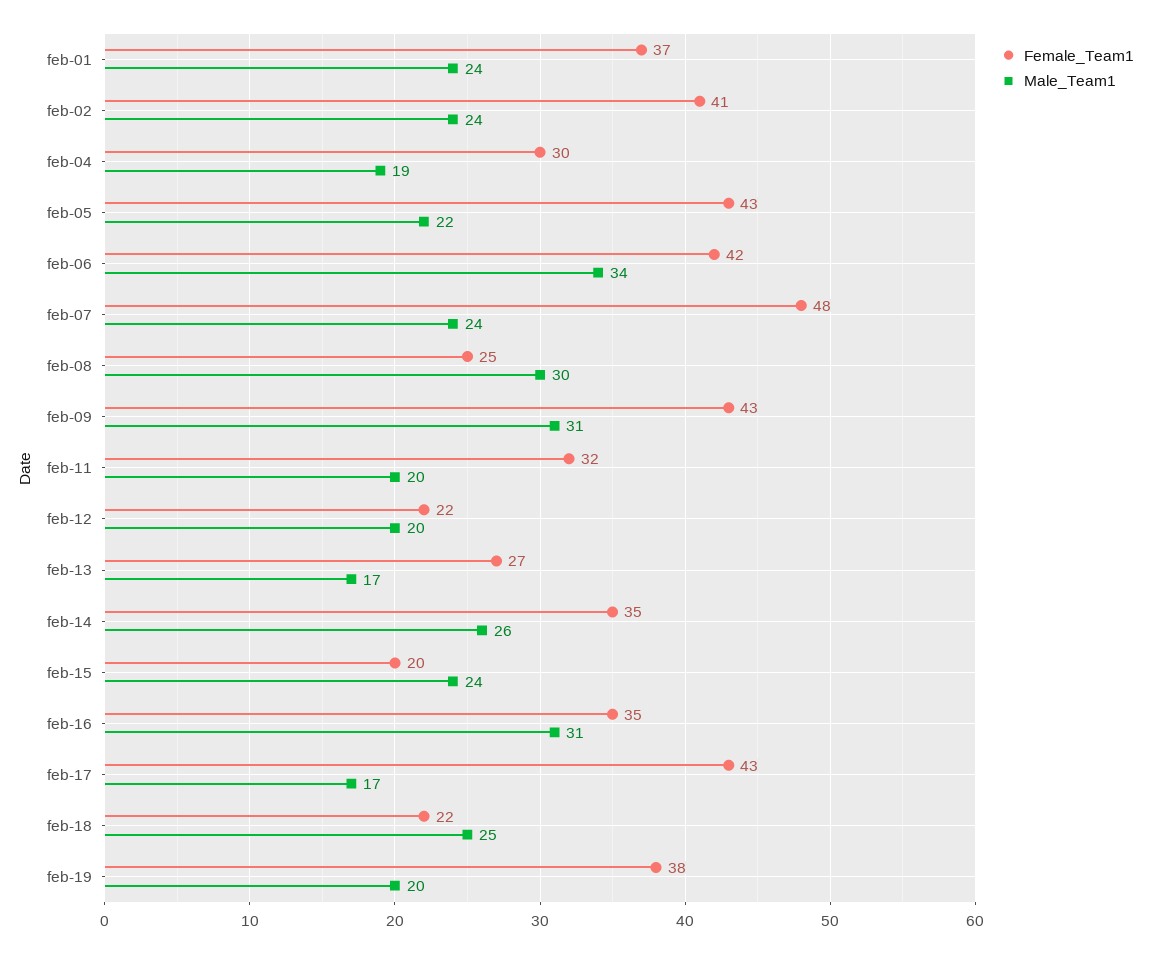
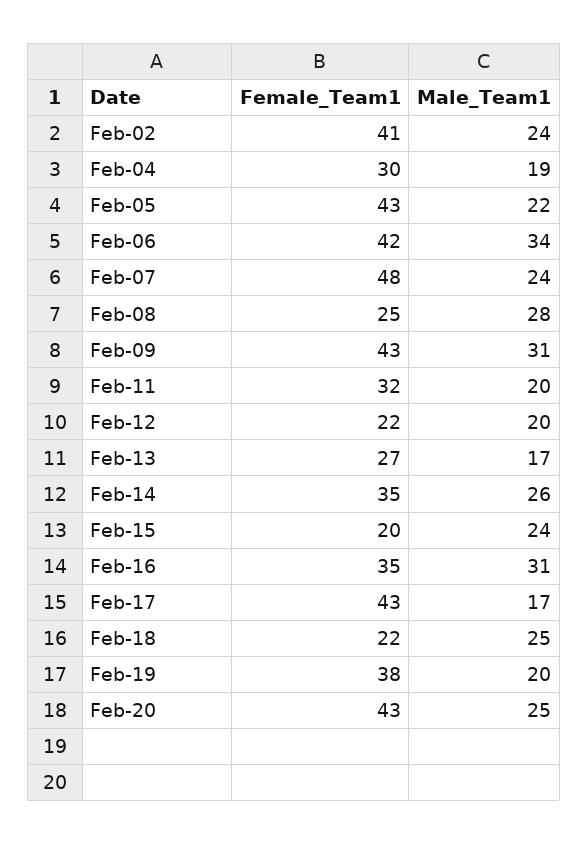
Female_Team1, feb-01: 37 -> none
Male_Team1, feb-01: 24 -> none
Male_Team1, feb-08: 30 -> 28
Female_Team1, Feb-20: none -> 43
Male_Team1, Feb-20: none -> 25

